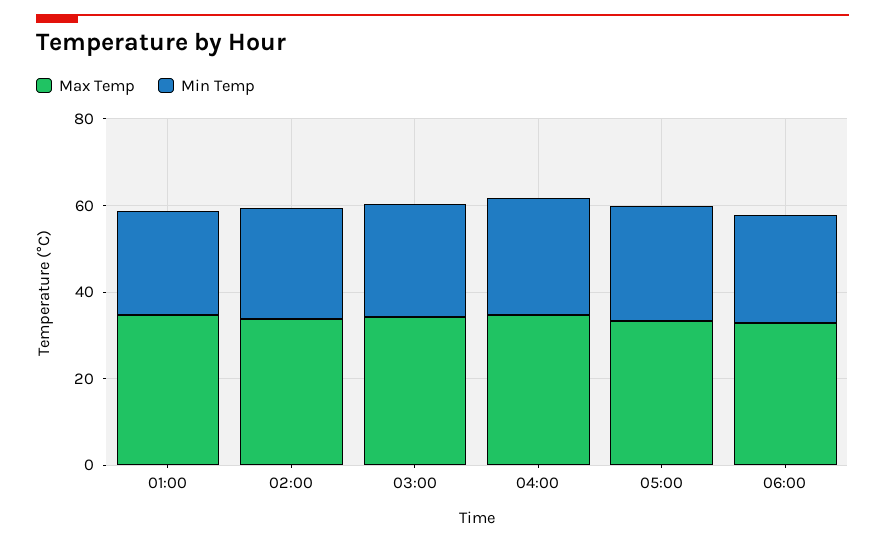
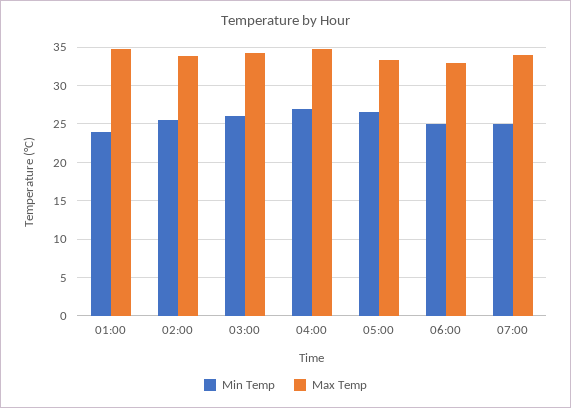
Min Temp, 07:00: none -> 25
Max Temp, 07:00: none -> 34

